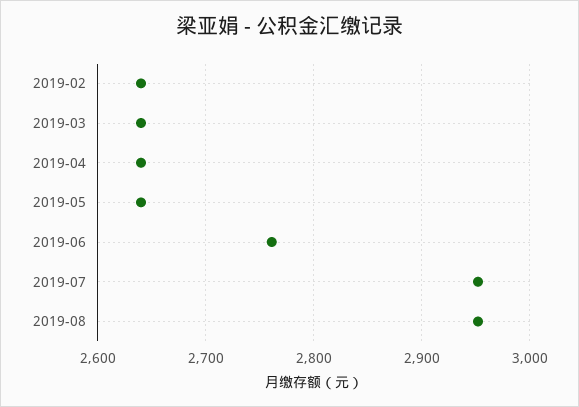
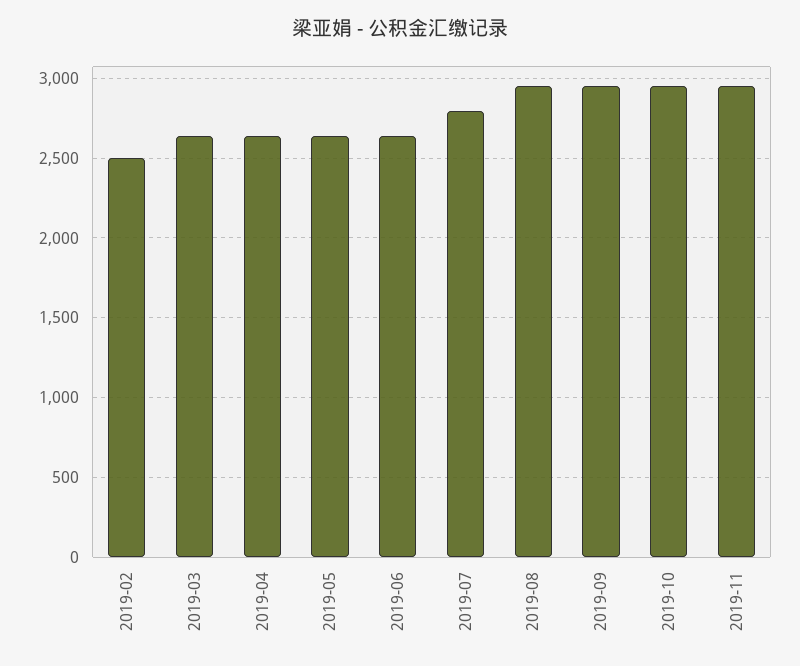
2019-02: 2640 -> 2500
2019-06: 2760 -> 2650
2019-07: 2950 -> 2800
2019-09: none -> 2950
2019-10: none -> 2950
2019-11: none -> 2950

